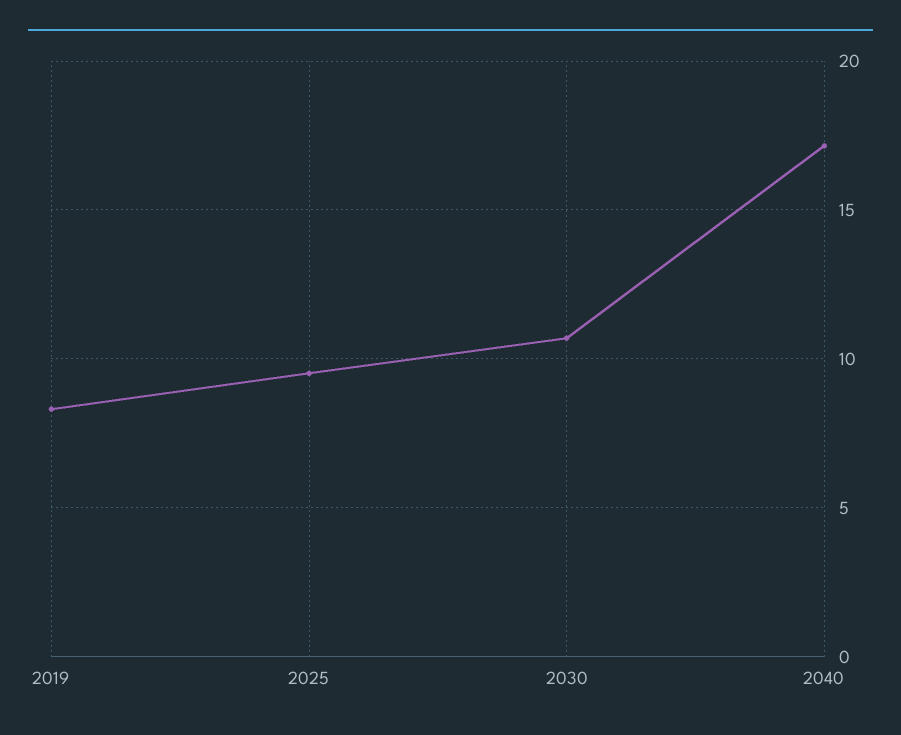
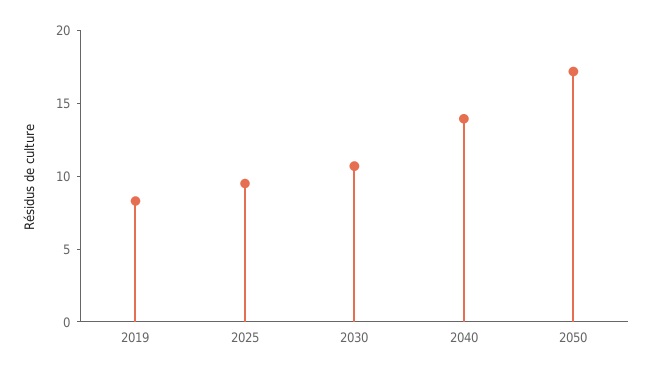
2040: 17 -> 14
2050: none -> 17

